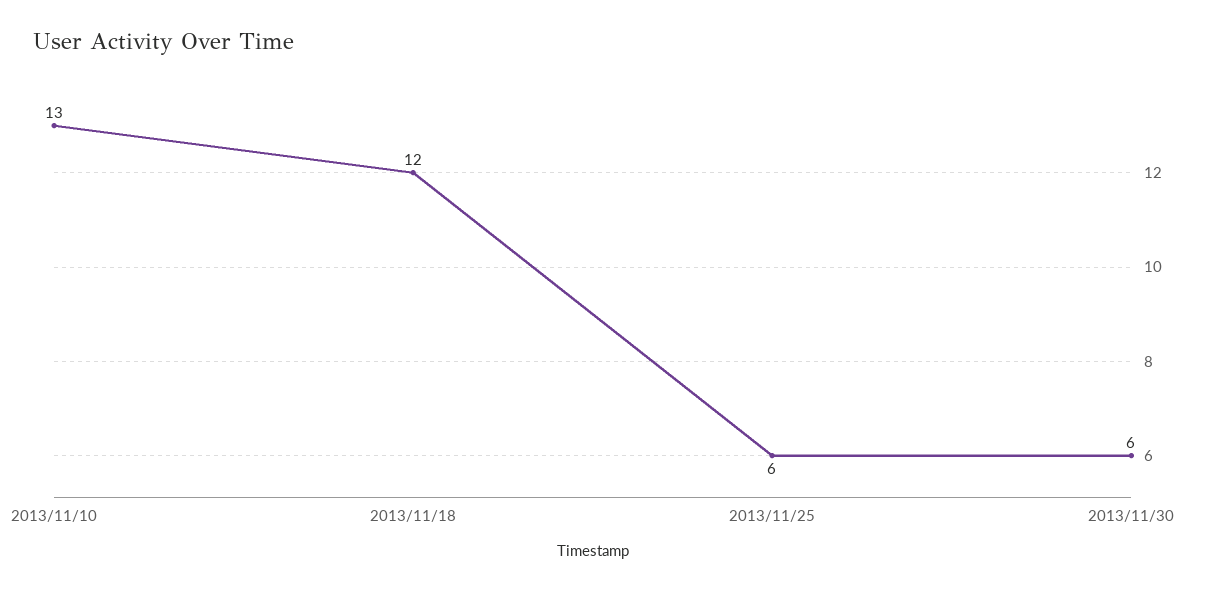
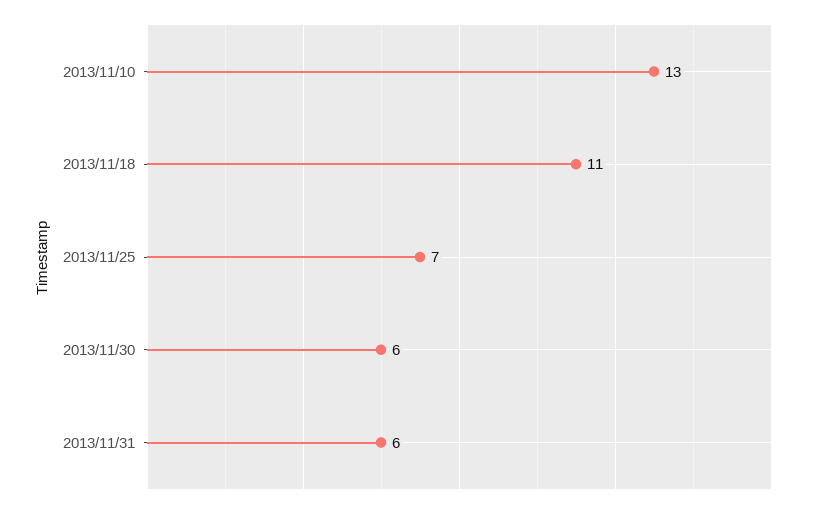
2013/11/18: 12 -> 11
2013/11/25: 6 -> 7
2013/11/31: none -> 6

